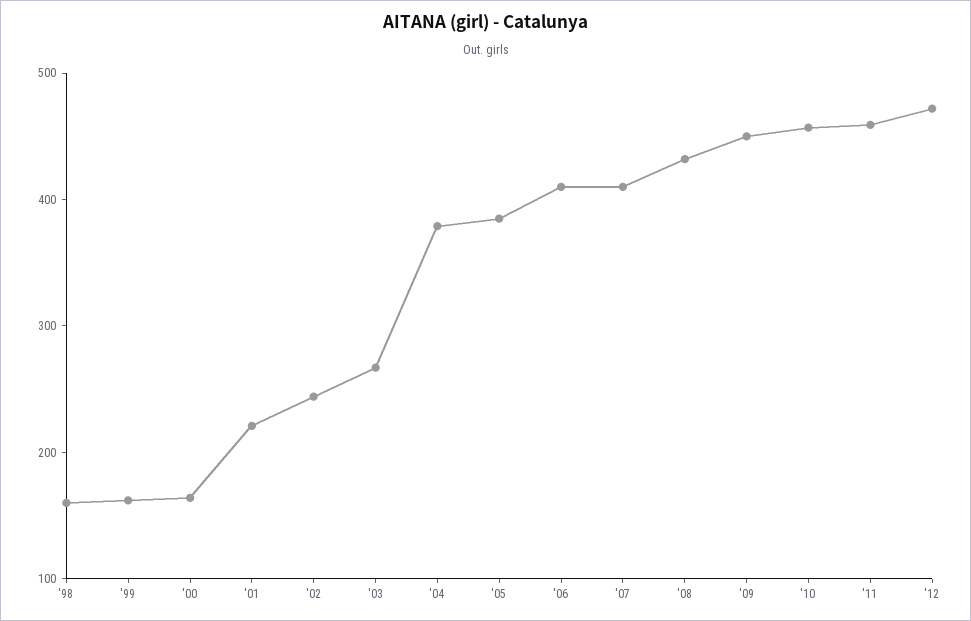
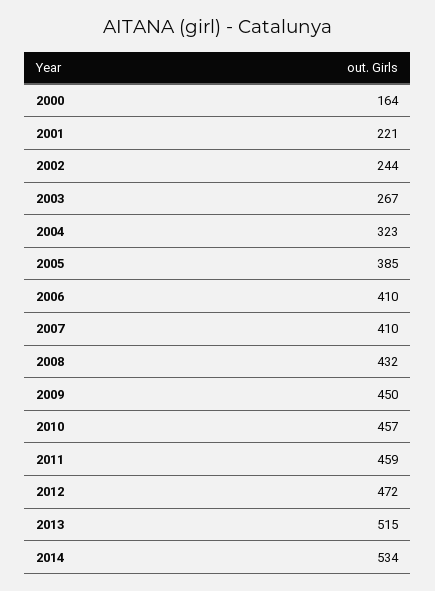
'98: 160 -> none
'99: 160 -> none
'04: 380 -> 323
2013: none -> 515
2014: none -> 534

